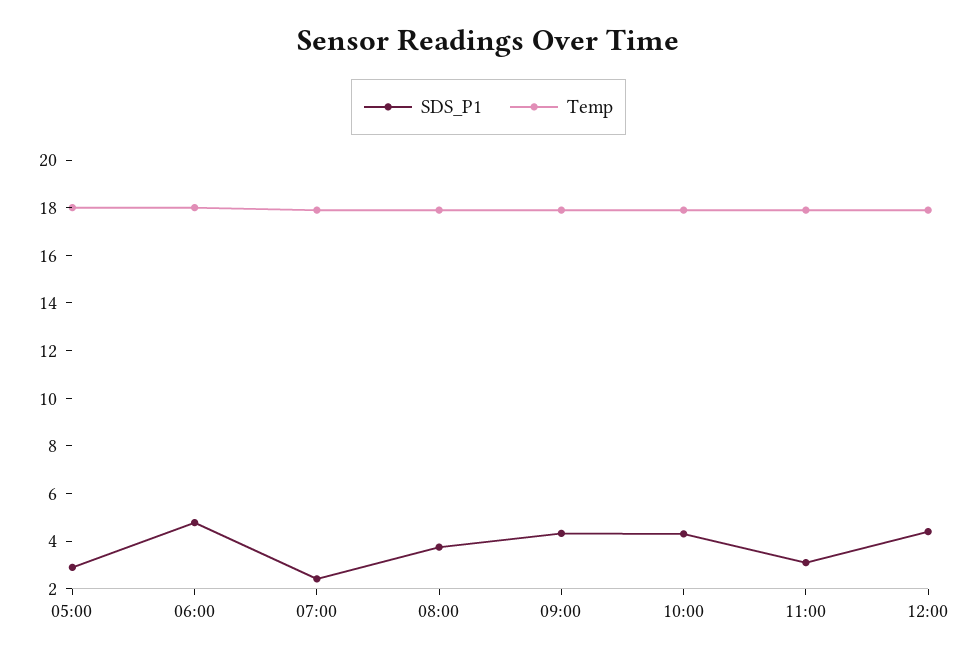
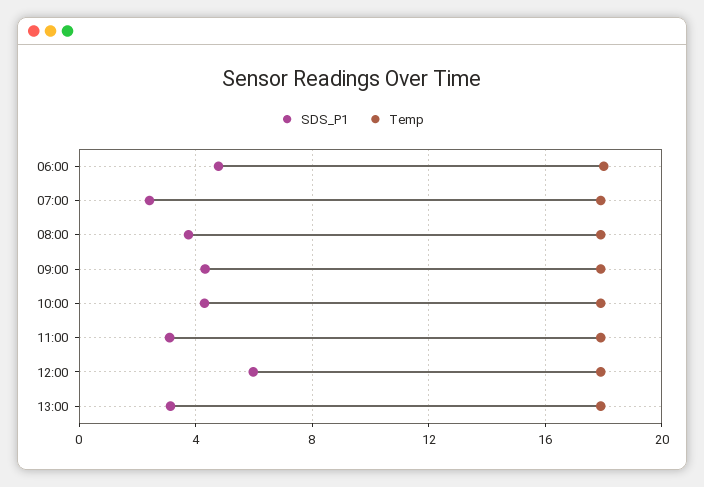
SDS_P1, 05:00: 3 -> none
Temp, 05:00: 18 -> none
SDS_P1, 12:00: 4.5 -> 6
SDS_P1, 13:00: none -> 3
Temp, 13:00: none -> 18

